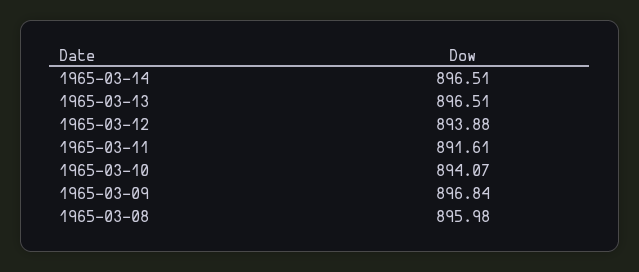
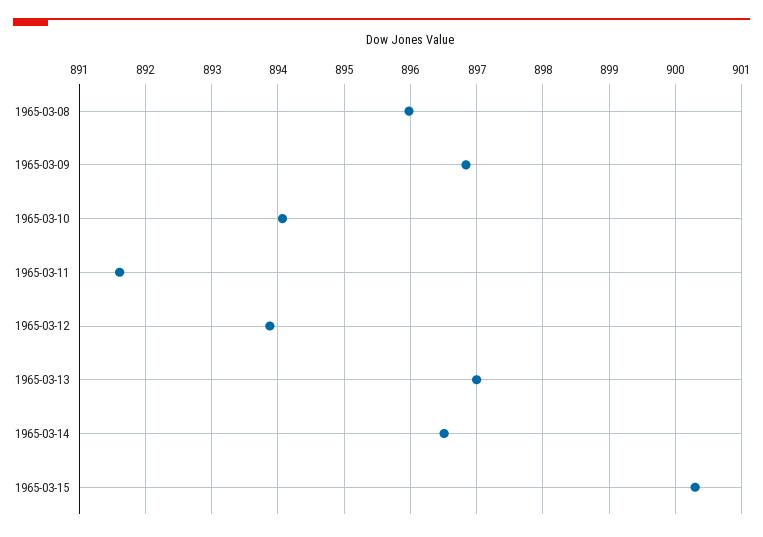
1965-03-13: 896.51 -> 897
1965-03-15: none -> 900.3

